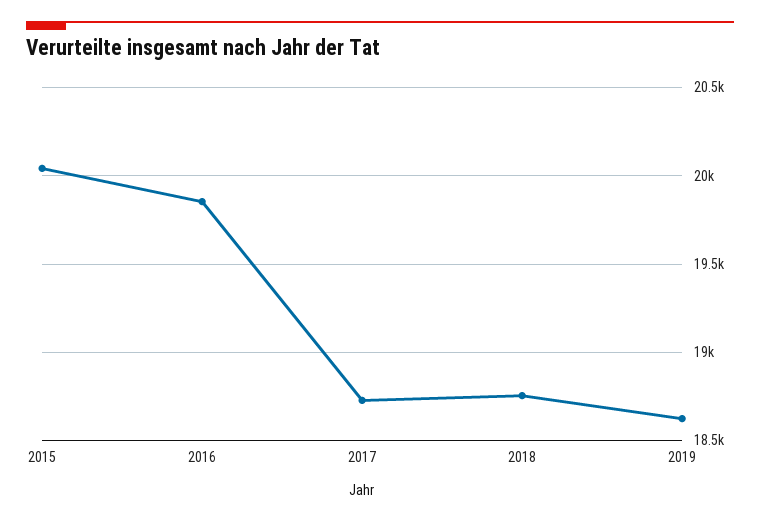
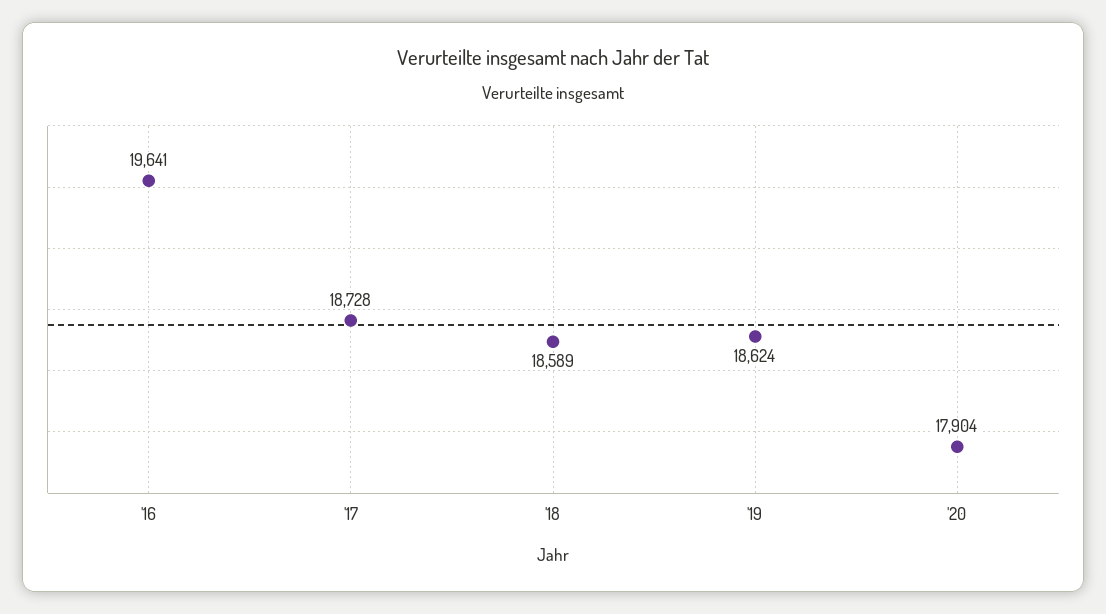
2015: 20050 -> none
2016: 19850 -> 19641
2018: 18750 -> 18589
'20: none -> 17904

